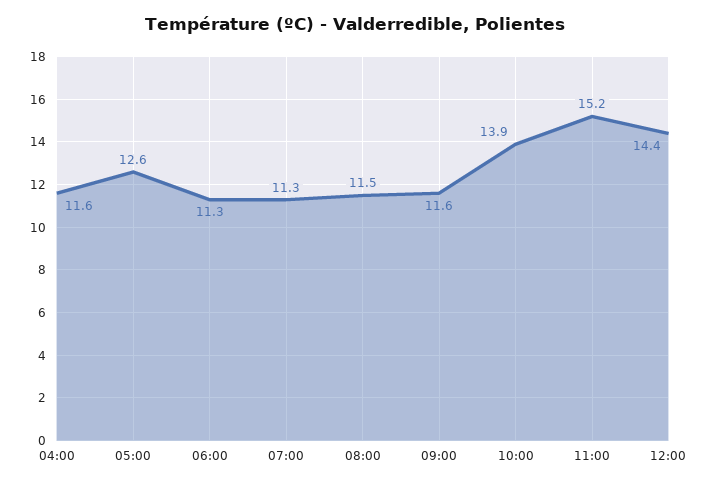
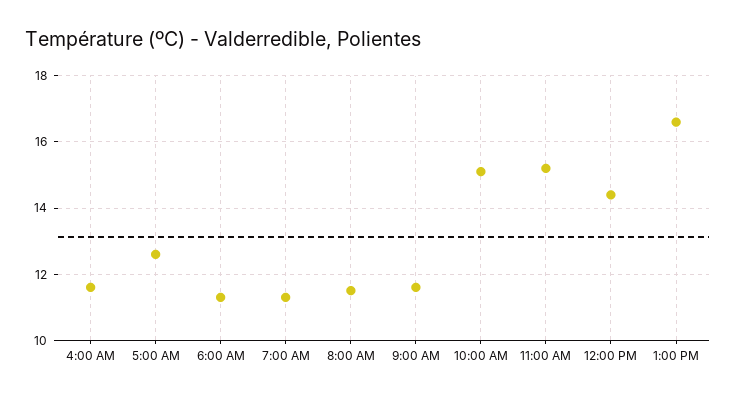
10:00: 13.9 -> 15
1:00 PM: none -> 16.5

